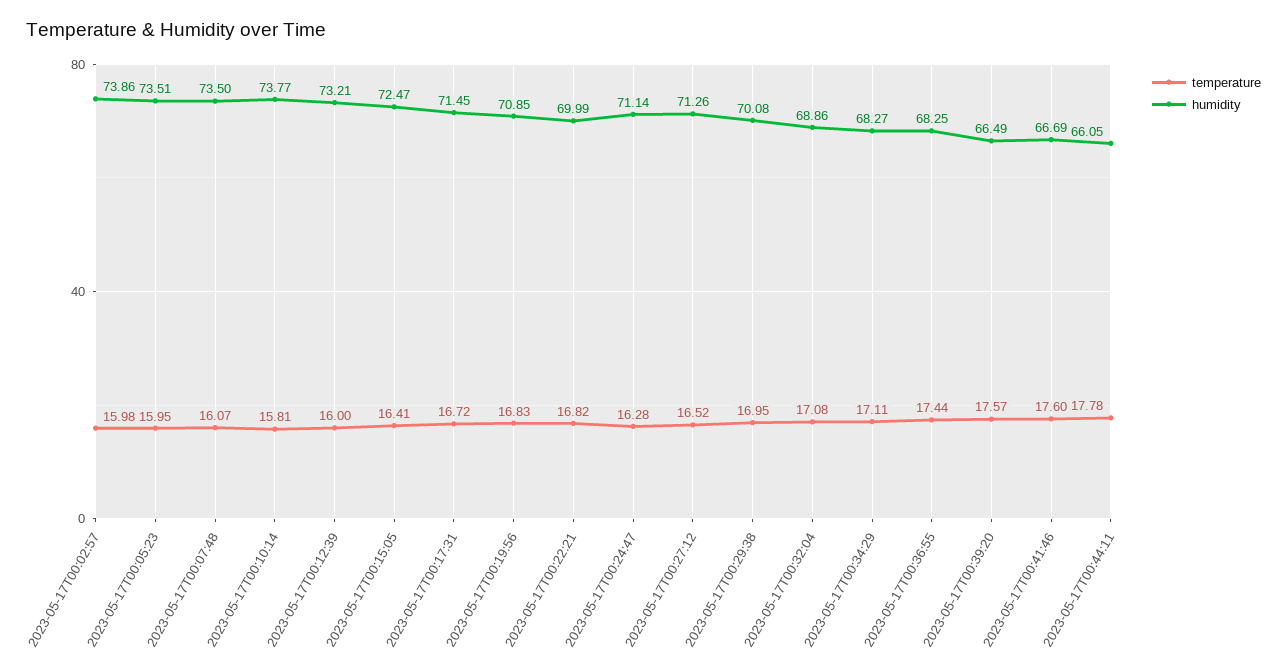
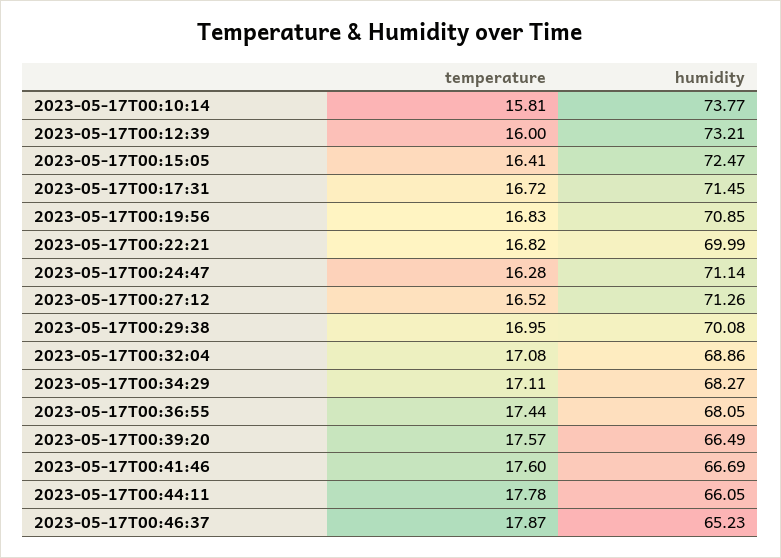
temperature, 2023-05-17T00:02:57: 15.98 -> none
humidity, 2023-05-17T00:02:57: 73.86 -> none
temperature, 2023-05-17T00:05:23: 15.95 -> none
humidity, 2023-05-17T00:05:23: 73.51 -> none
temperature, 2023-05-17T00:07:48: 16.07 -> none
humidity, 2023-05-17T00:07:48: 73.5 -> none
humidity, 2023-05-17T00:36:55: 68.25 -> 68.05
temperature, 2023-05-17T00:46:37: none -> 17.87
humidity, 2023-05-17T00:46:37: none -> 65.23

